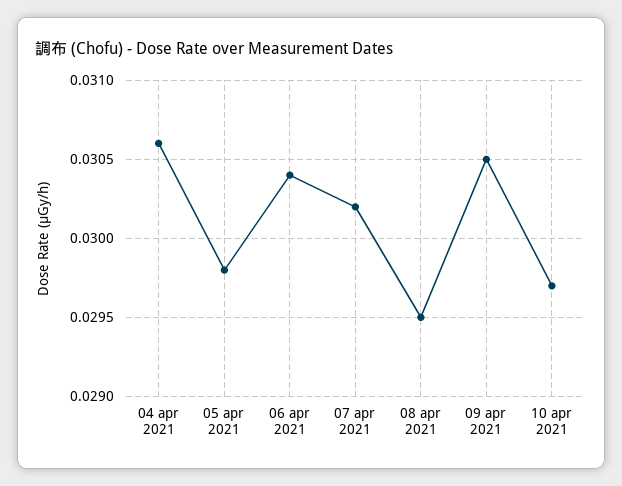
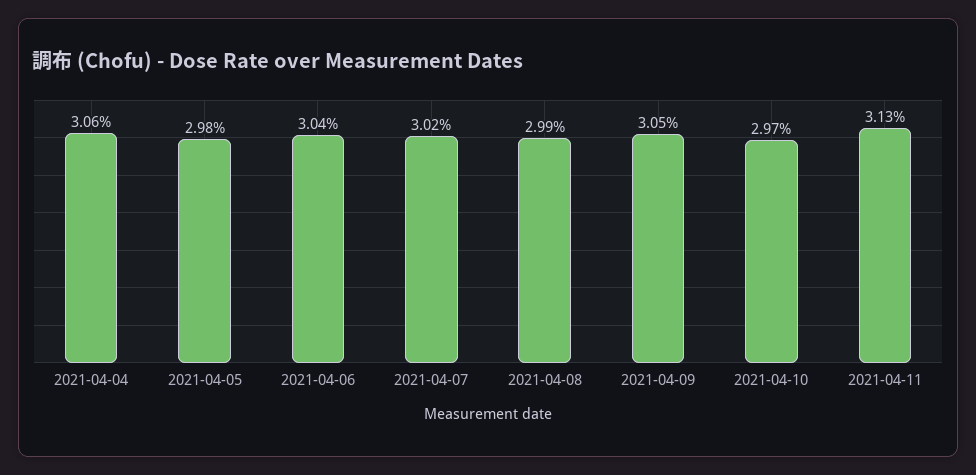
08 apr 2021: 0.0295 -> 0.0299
2021-04-11: none -> 0.0313

